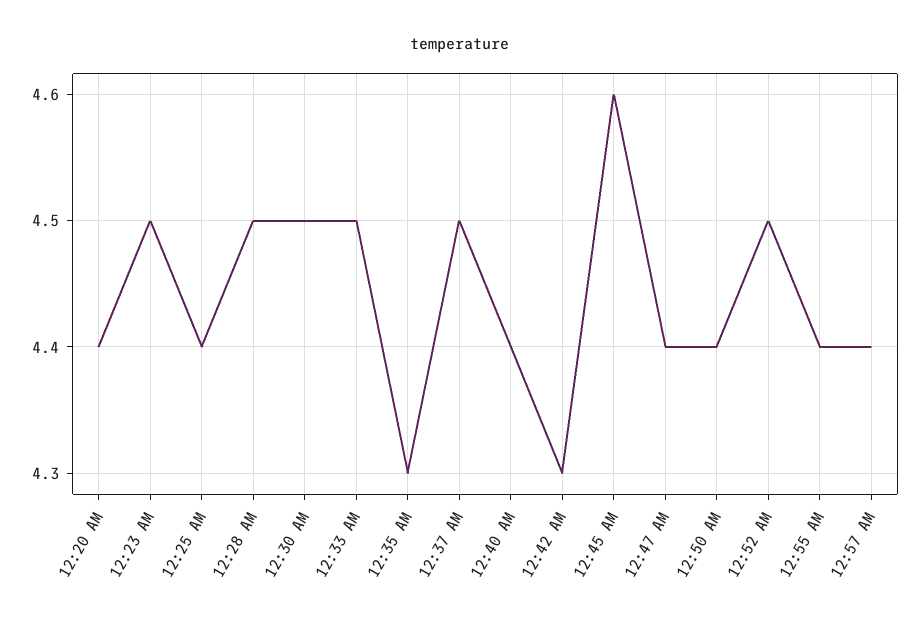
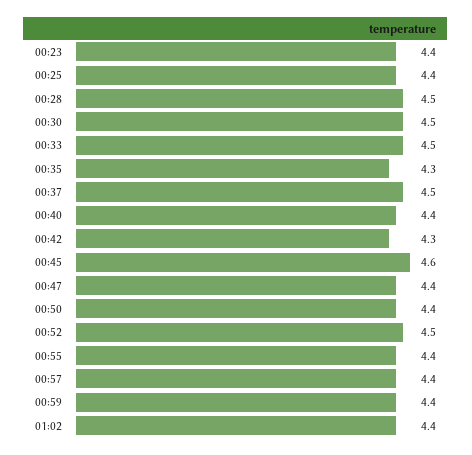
12:20 AM: 4.4 -> none
12:23 AM: 4.5 -> 4.4
00:59: none -> 4.4
01:02: none -> 4.4

